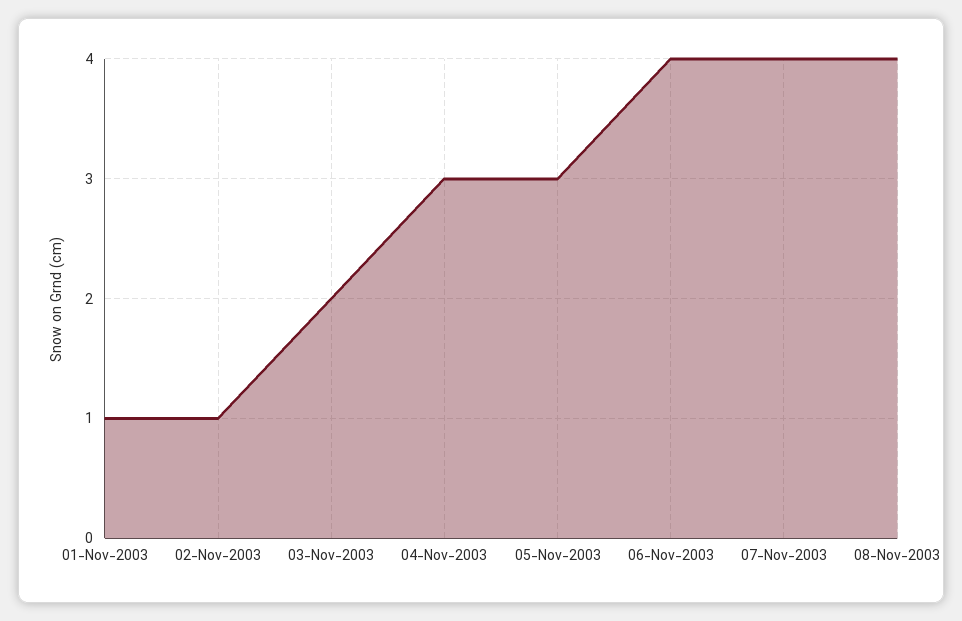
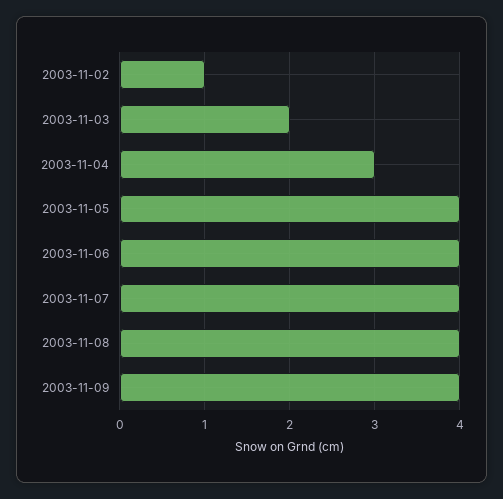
01-Nov-2003: 1 -> none
05-Nov-2003: 3 -> 4
2003-11-09: none -> 4

